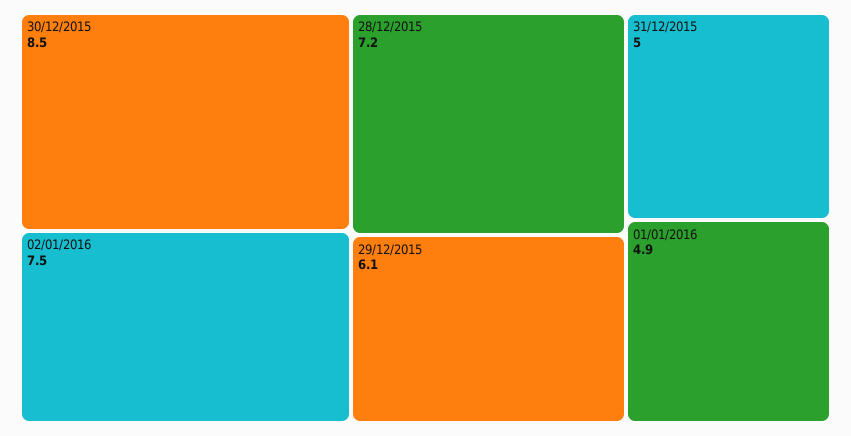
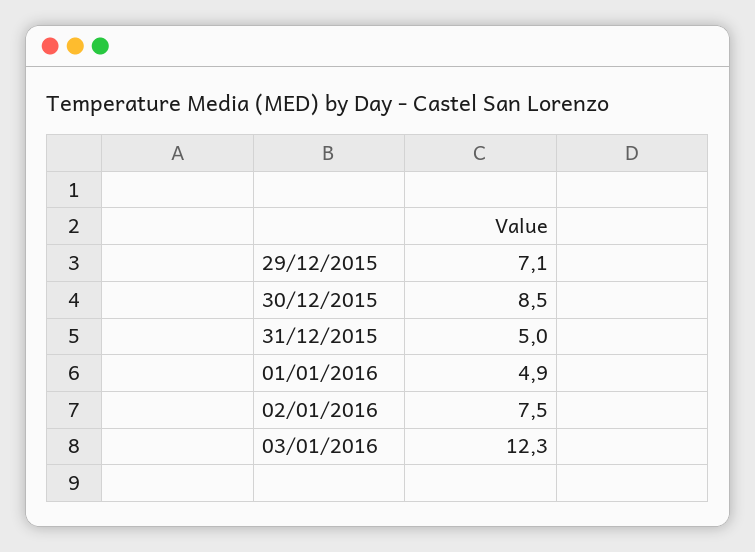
28/12/2015: 7.2 -> none
29/12/2015: 6.1 -> 7.1
03/01/2016: none -> 12.3

